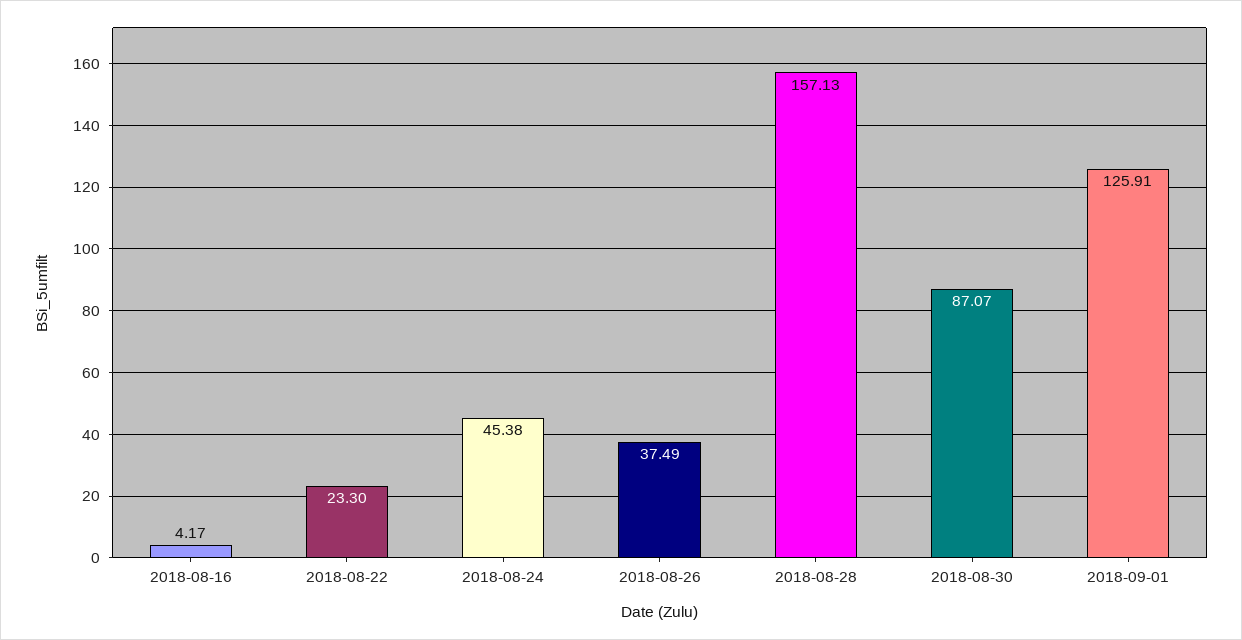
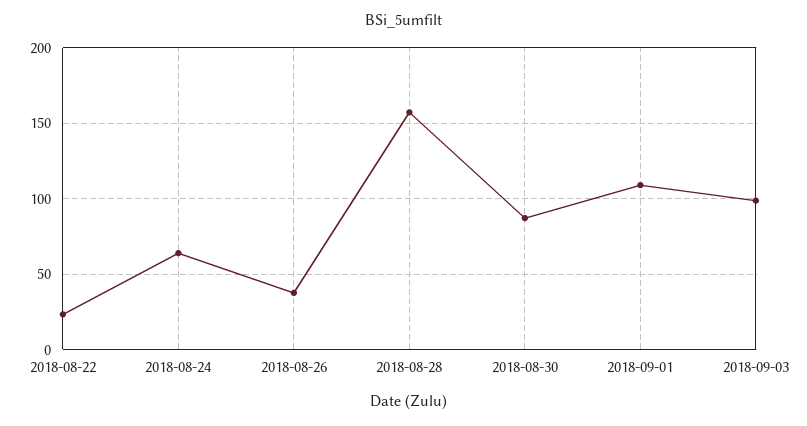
2018-08-16: 4.17 -> none
2018-08-24: 45.38 -> 65
2018-09-01: 125.91 -> 110
2018-09-03: none -> 100

